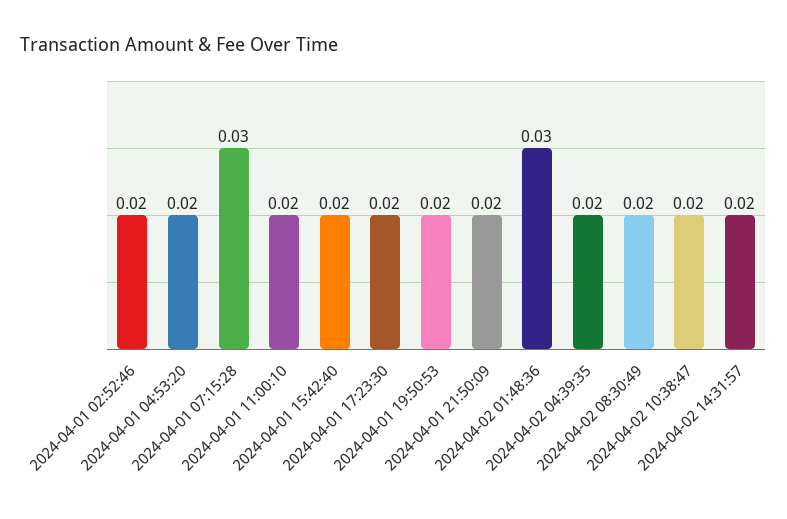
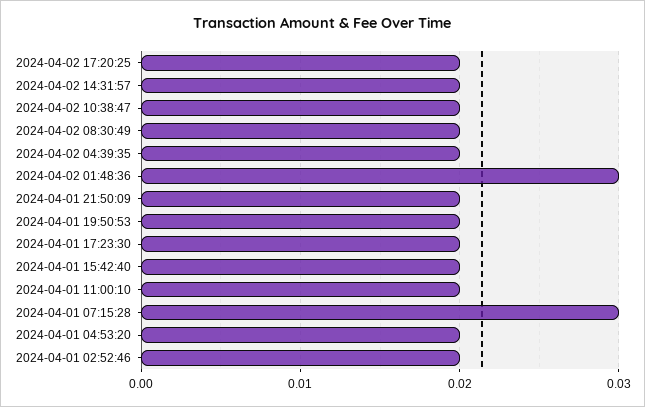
2024-04-02 17:20:25: none -> 0.02

